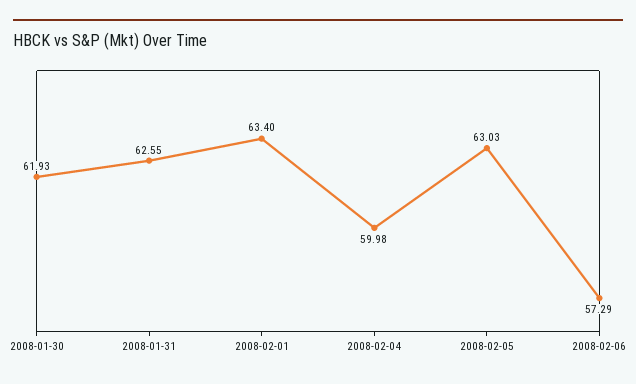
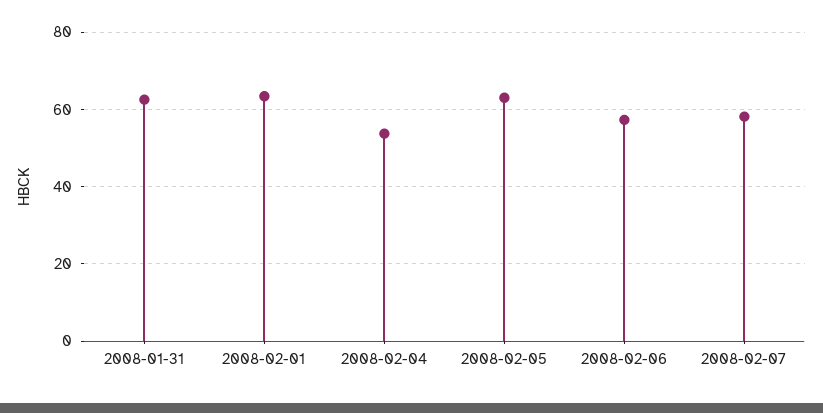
2008-01-30: 61.93 -> none
2008-02-04: 59.98 -> 54
2008-02-07: none -> 58

